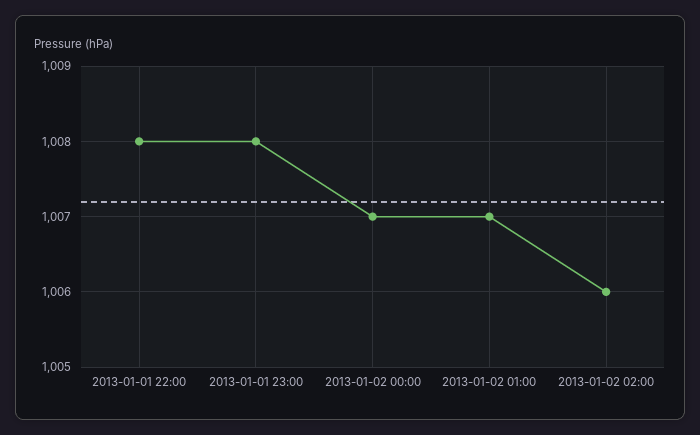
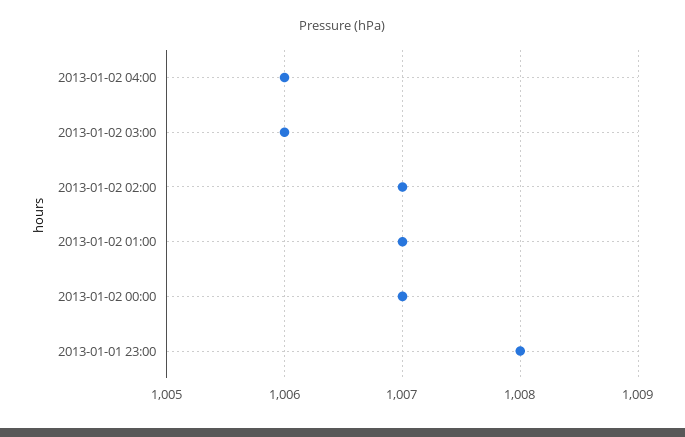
2013-01-01 22:00: 1008 -> none
2013-01-02 02:00: 1006 -> 1007
2013-01-02 04:00: none -> 1006
2013-01-02 03:00: none -> 1006

